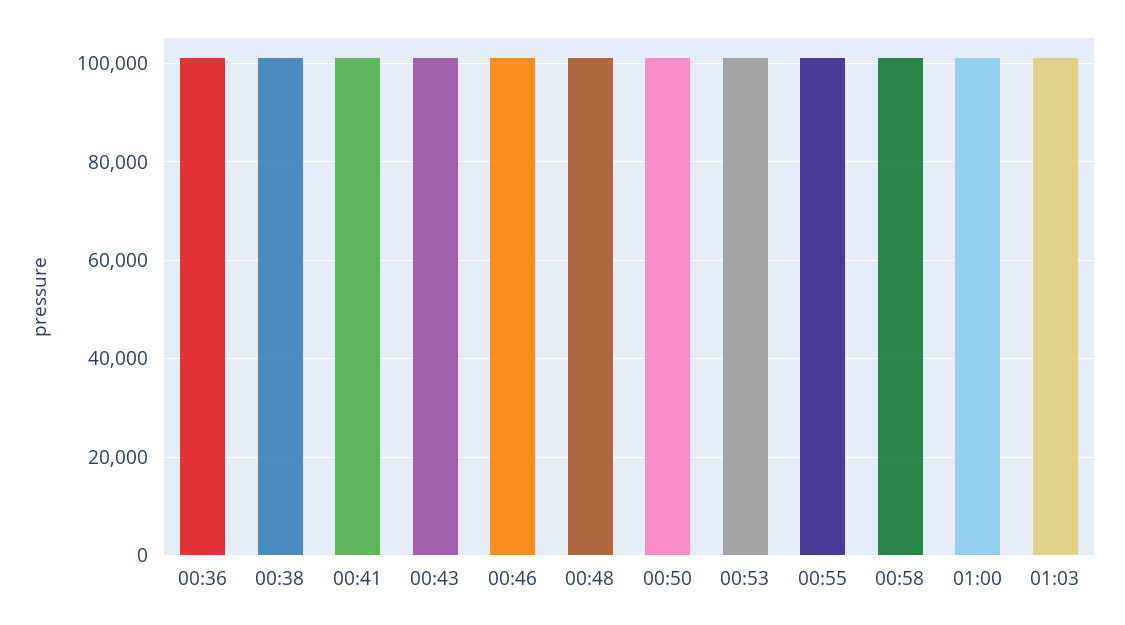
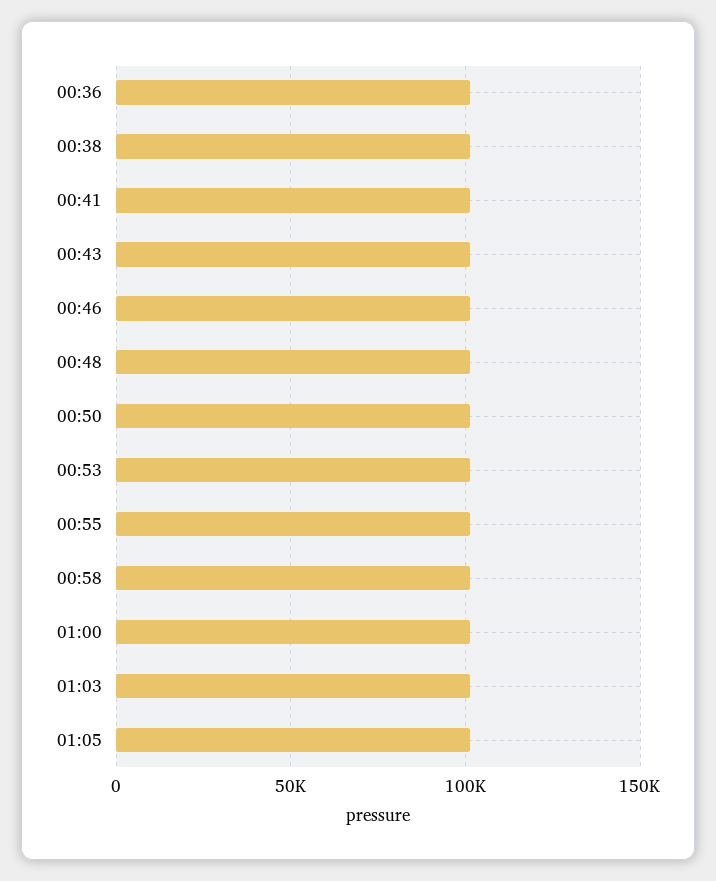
01:05: none -> 100000

